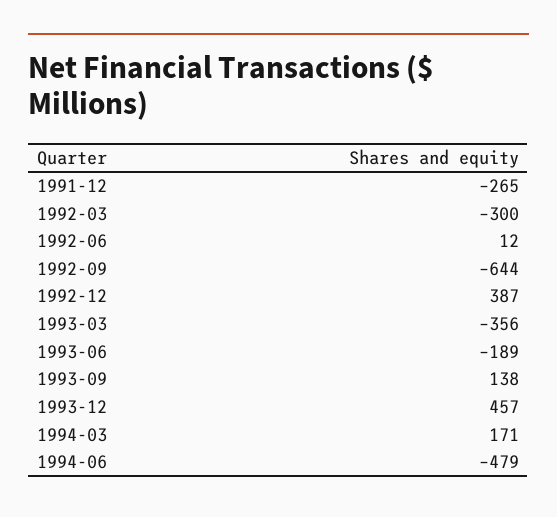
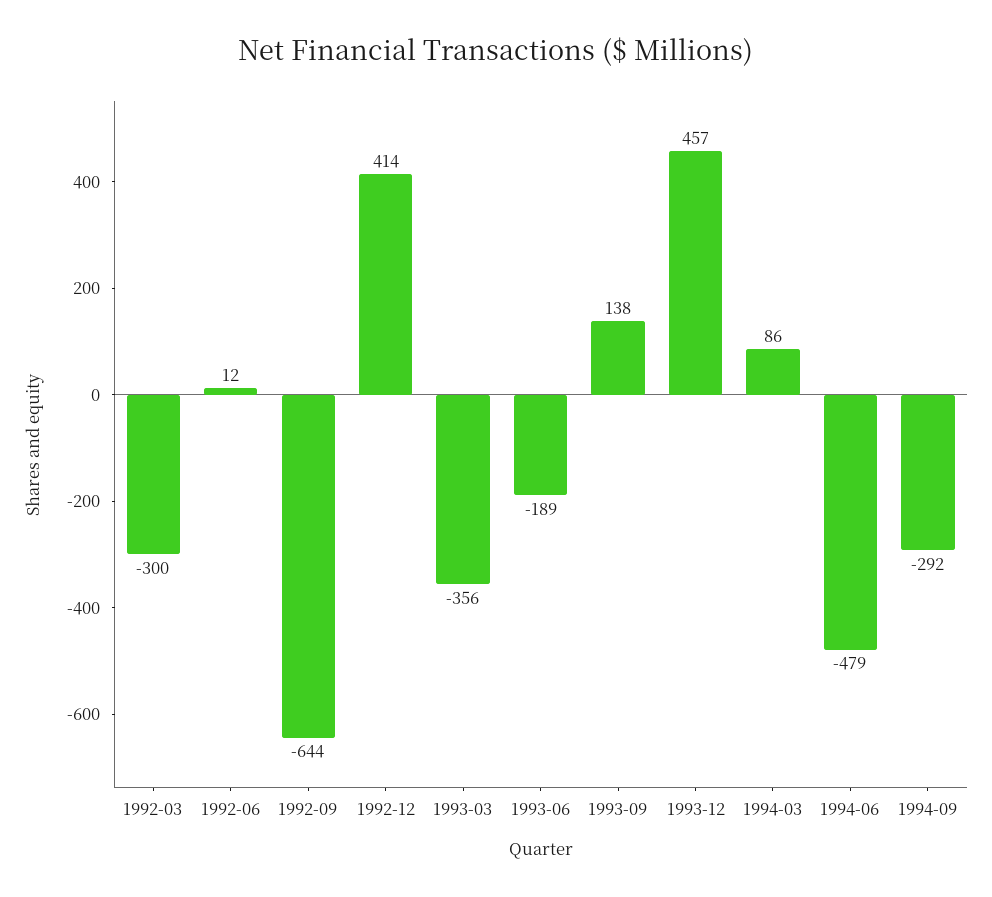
1991-12: -265 -> none
1992-12: 387 -> 414
1994-03: 171 -> 86
1994-09: none -> -292

